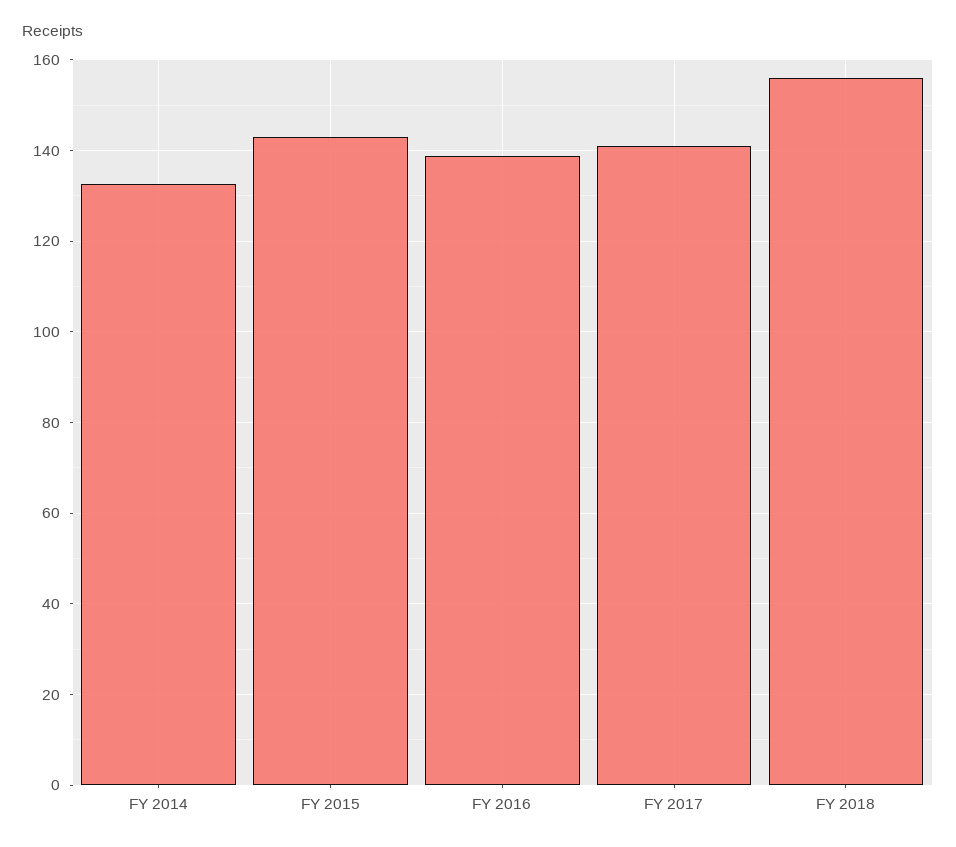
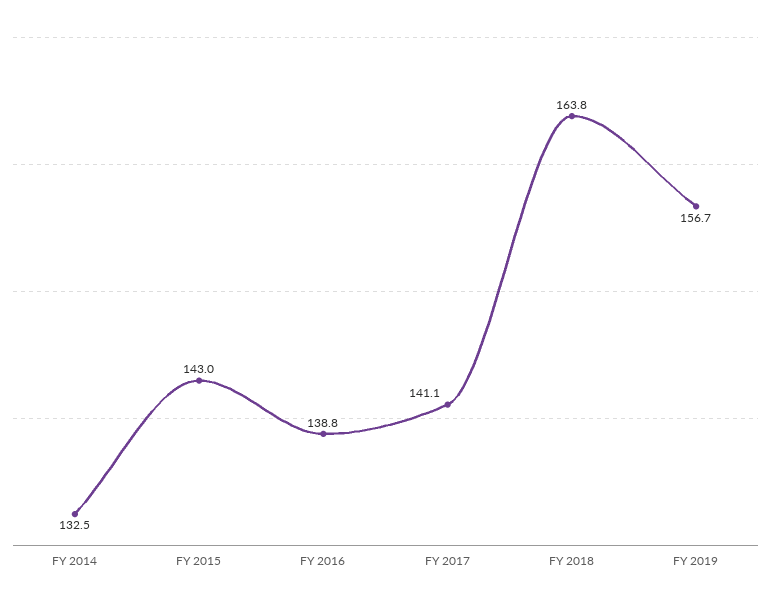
FY 2018: 156 -> 163.8
FY 2019: none -> 156.7

